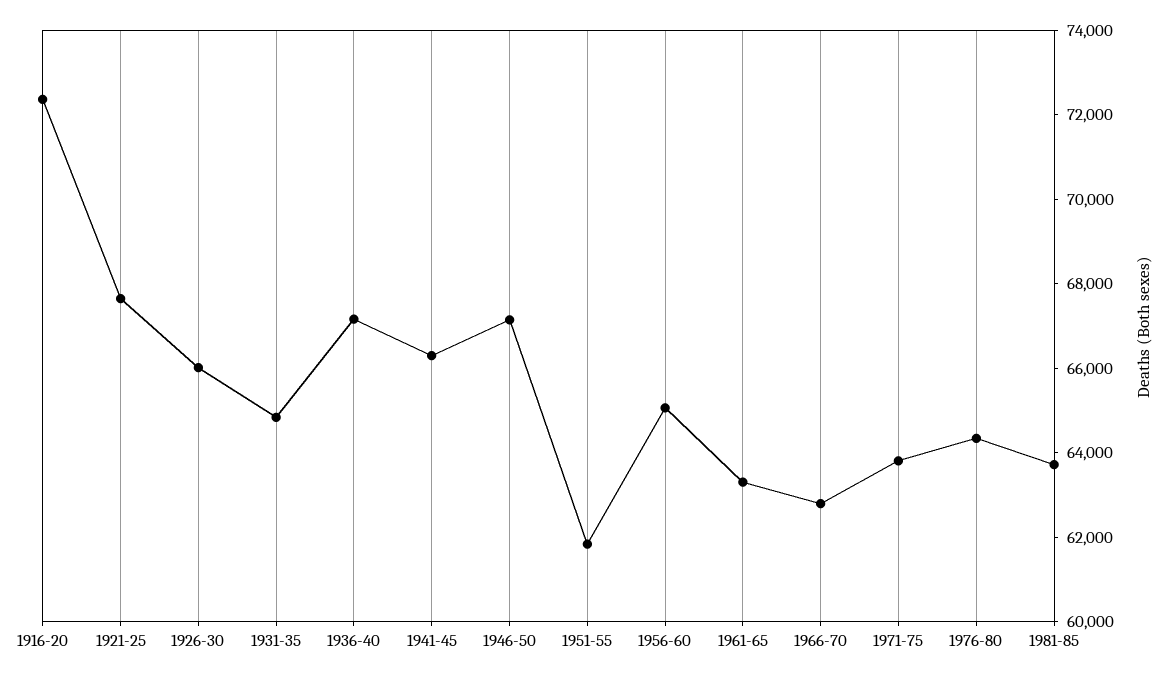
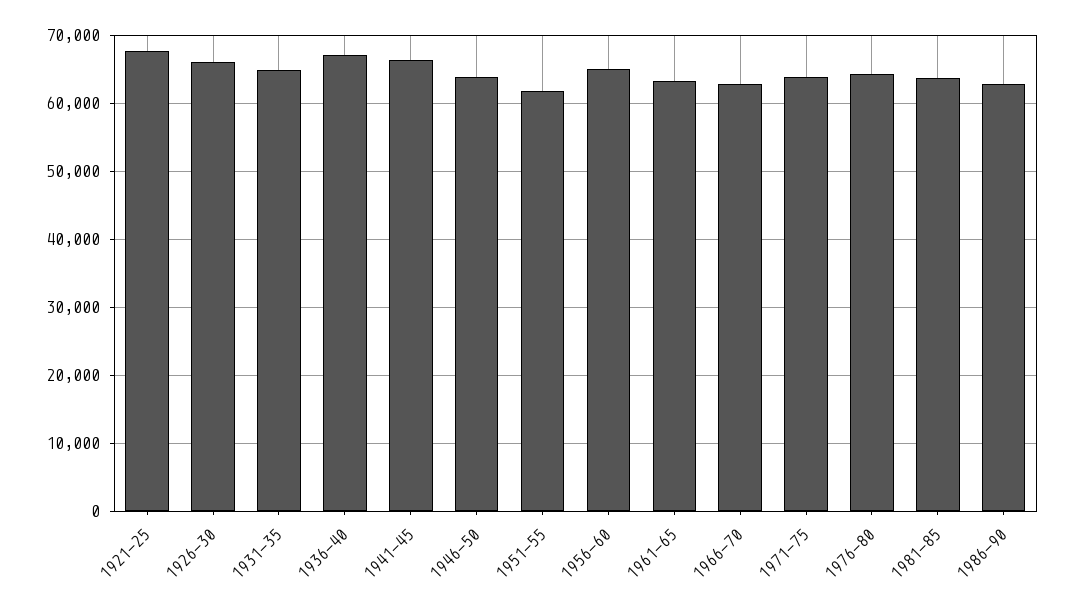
1916-20: 72500 -> none
1946-50: 67000 -> 64000
1986-90: none -> 63000

